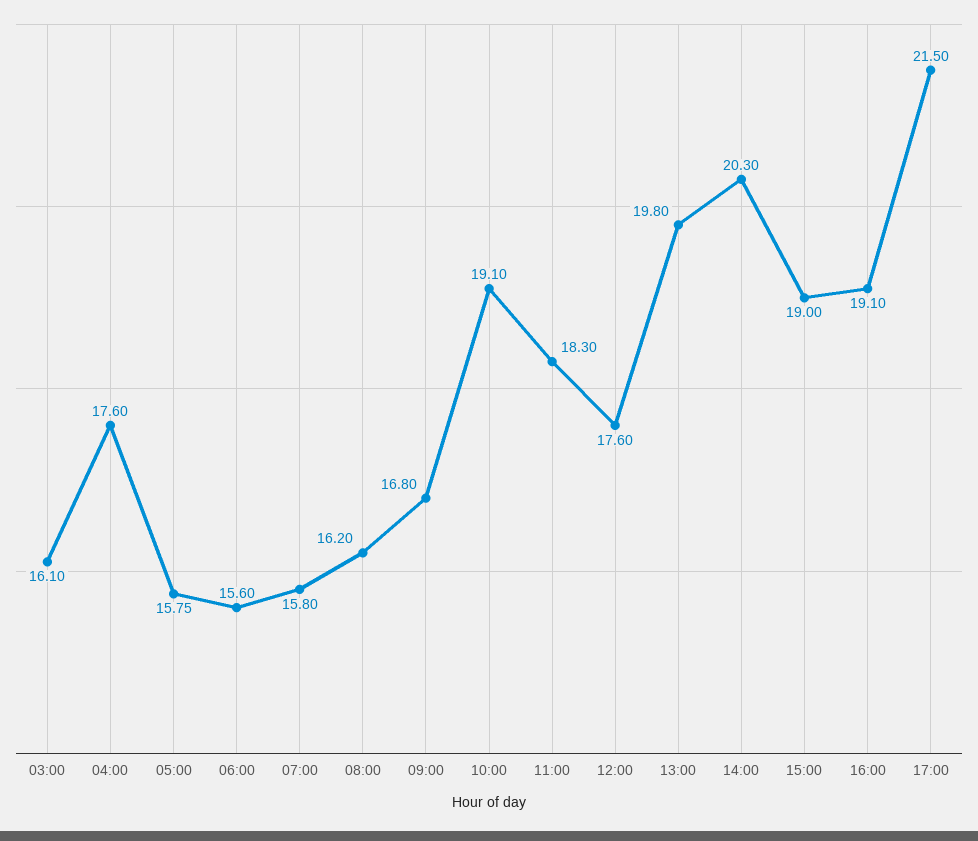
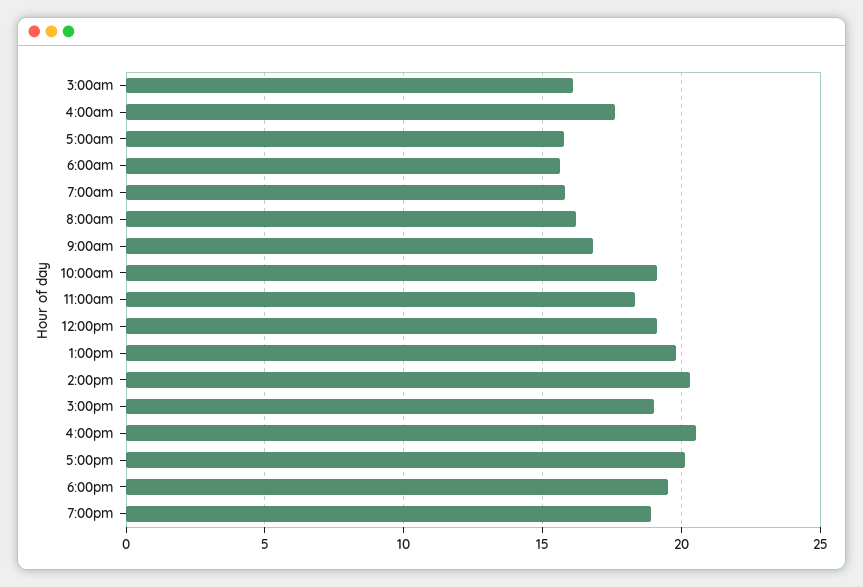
12:00: 17.6 -> 19
16:00: 19.1 -> 20.5
17:00: 21.5 -> 20
6:00pm: none -> 19.5
7:00pm: none -> 19

